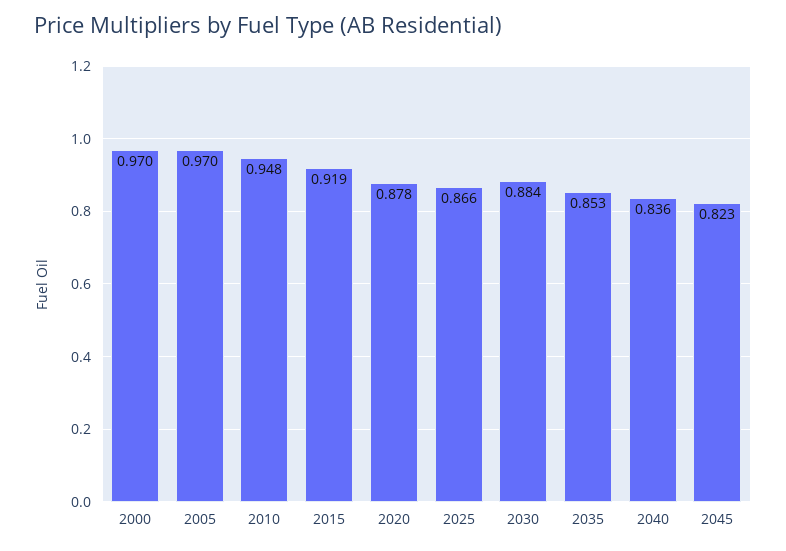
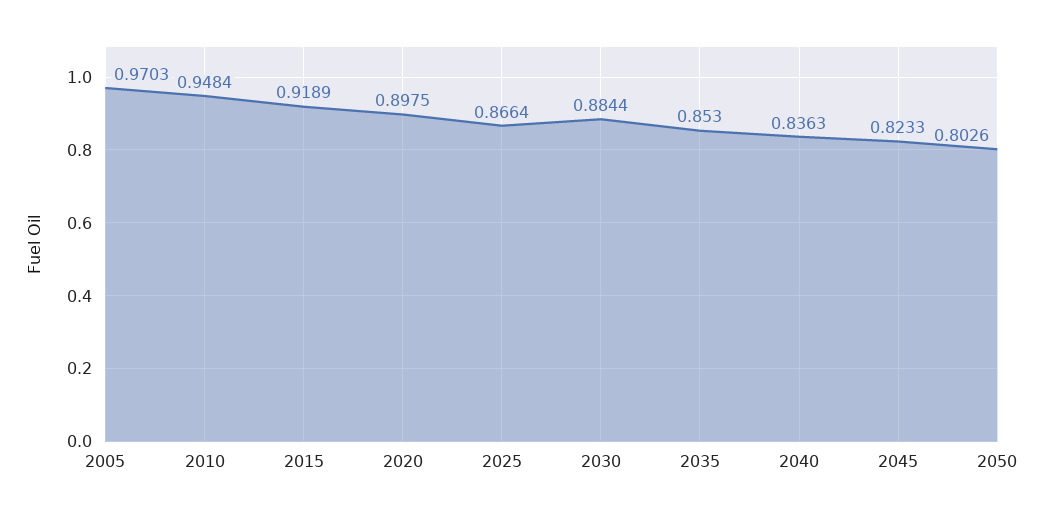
2000: 0.97 -> none
2020: 0.878 -> 0.8975
2050: none -> 0.8026

